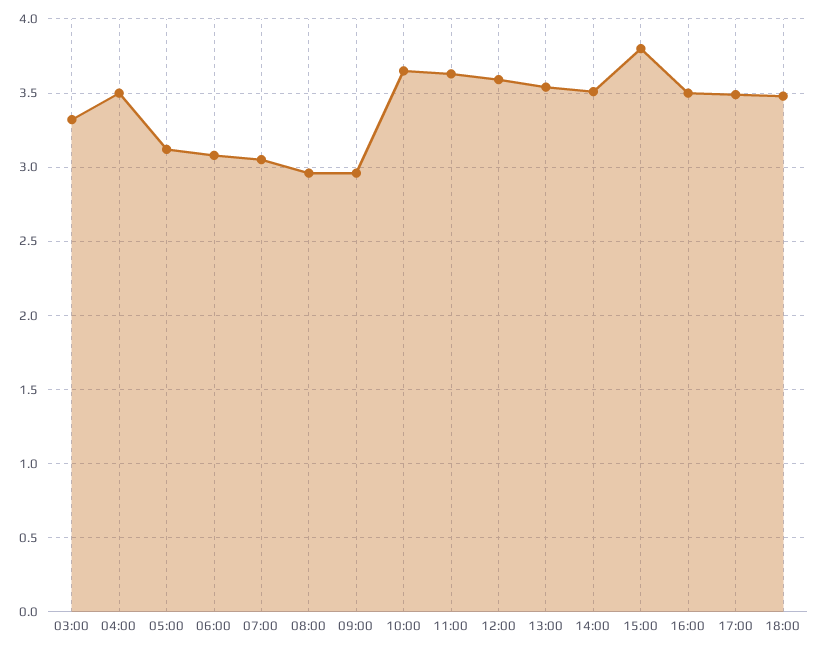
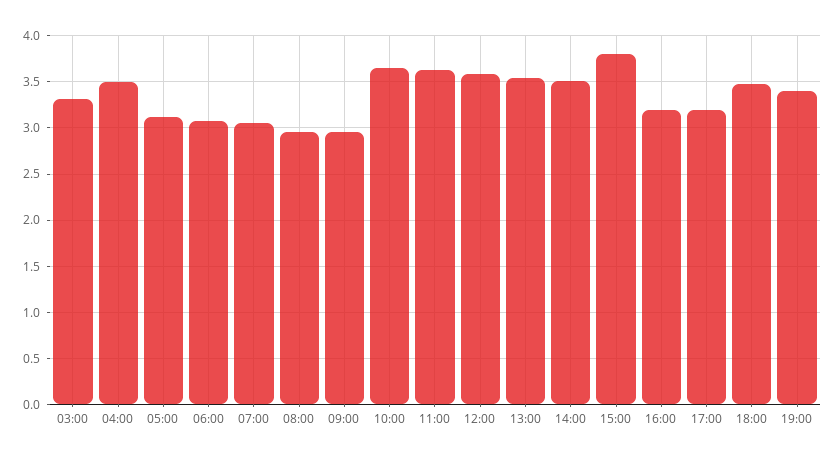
16:00: 3.5 -> 3.2
17:00: 3.5 -> 3.2
19:00: none -> 3.4

